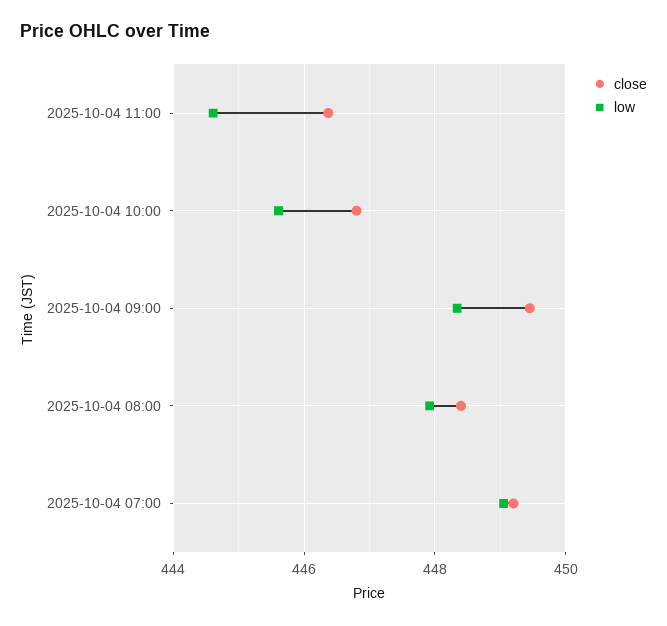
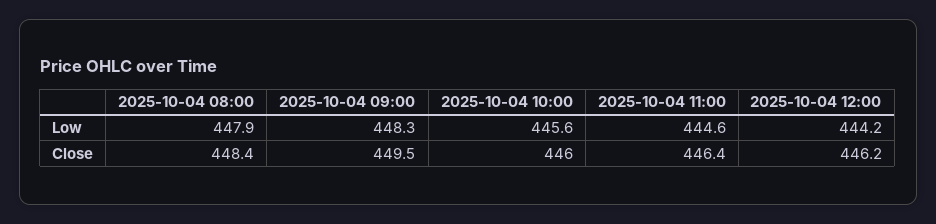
close, 2025-10-04 10:00: 446.8 -> 446
close, 2025-10-04 07:00: 449.2 -> none
low, 2025-10-04 07:00: 449 -> none
low, 2025-10-04 12:00: none -> 444.2
close, 2025-10-04 12:00: none -> 446.2

